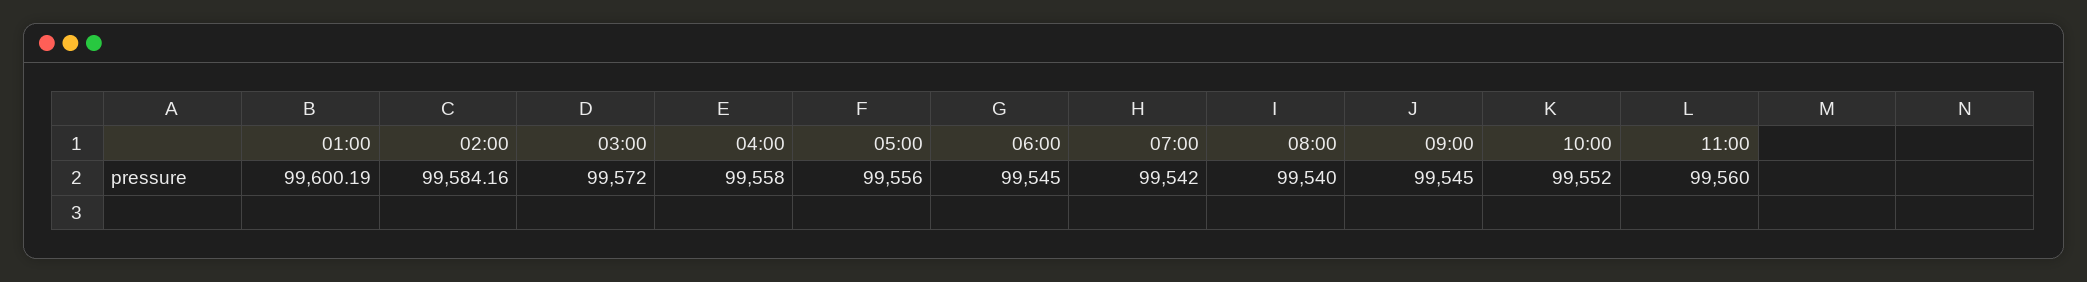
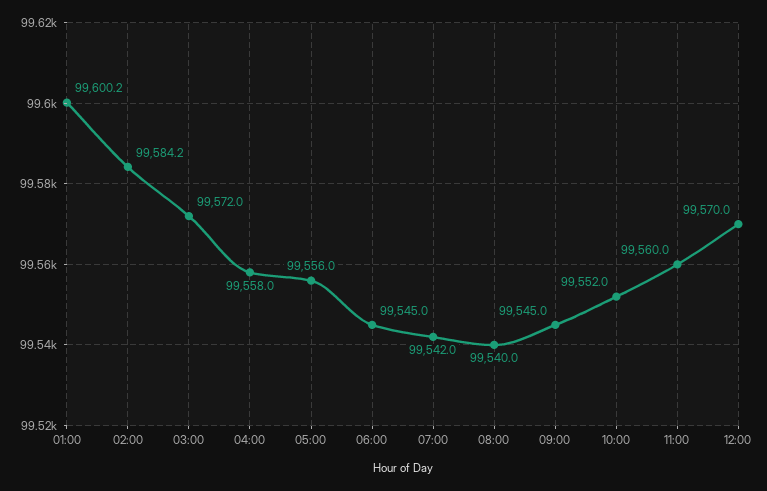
12:00: none -> 99570

